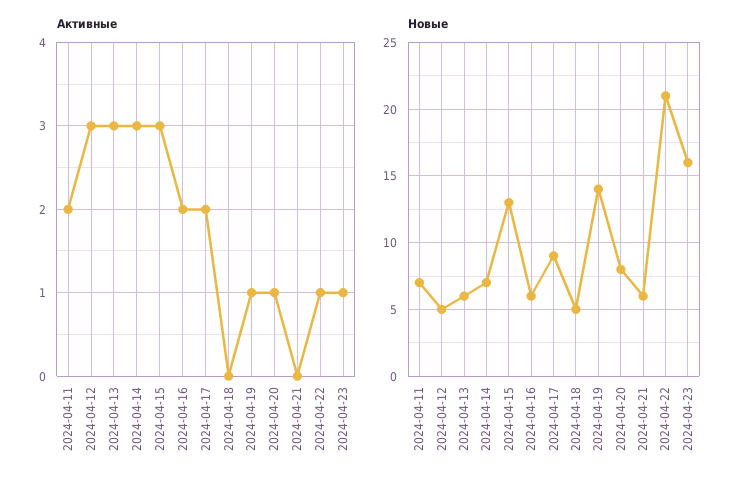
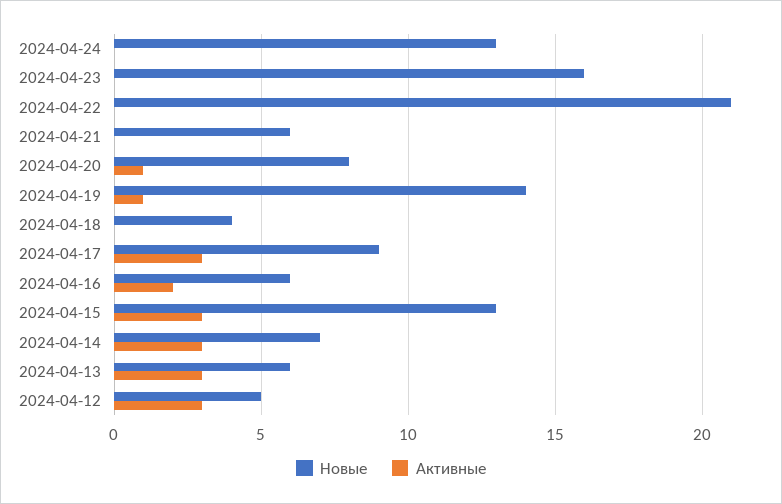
Активные, 2024-04-11: 2 -> none
Активные, 2024-04-17: 2 -> 3
Активные, 2024-04-22: 1 -> 0
Активные, 2024-04-23: 1 -> 0
Новые, 2024-04-11: 7 -> none
Новые, 2024-04-18: 5 -> 4
Новые, 2024-04-24: none -> 13
Активные, 2024-04-24: none -> 0

